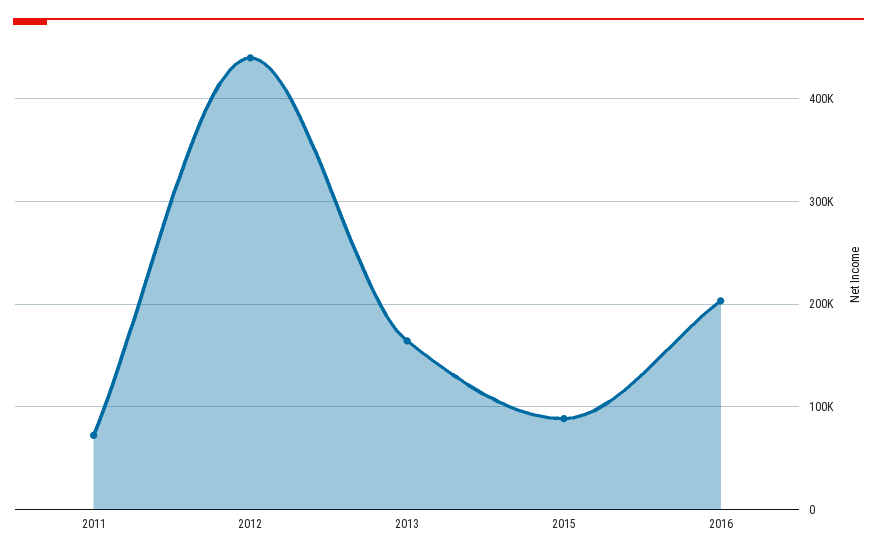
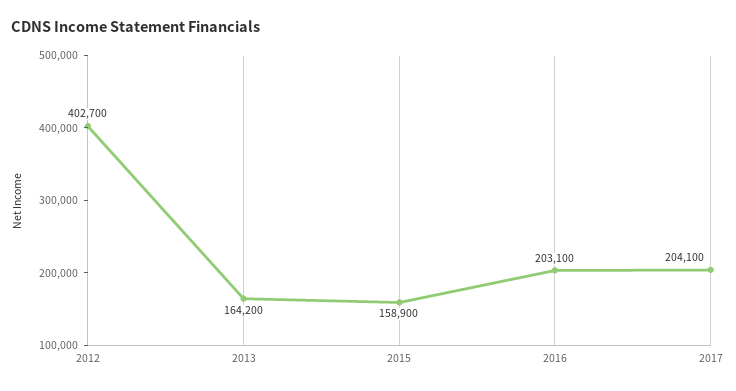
2011: 70000 -> none
2012: 440000 -> 402700
2015: 90000 -> 158900
2017: none -> 204100

